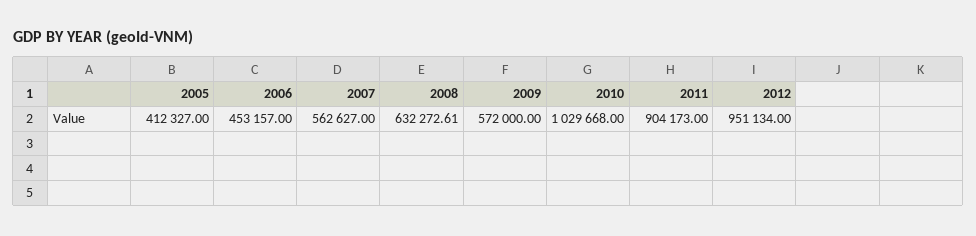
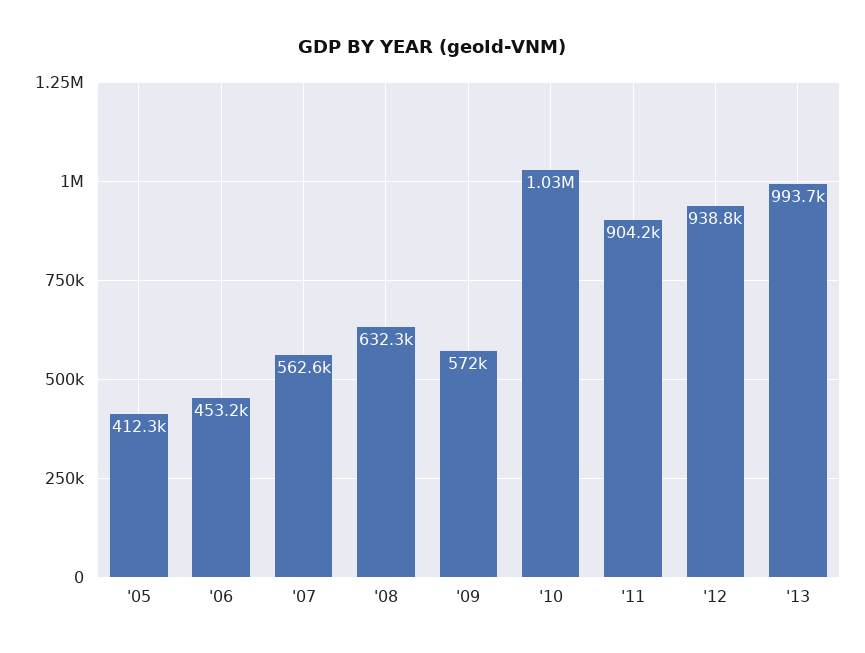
2012: 951134 -> 938800
'13: none -> 993700

